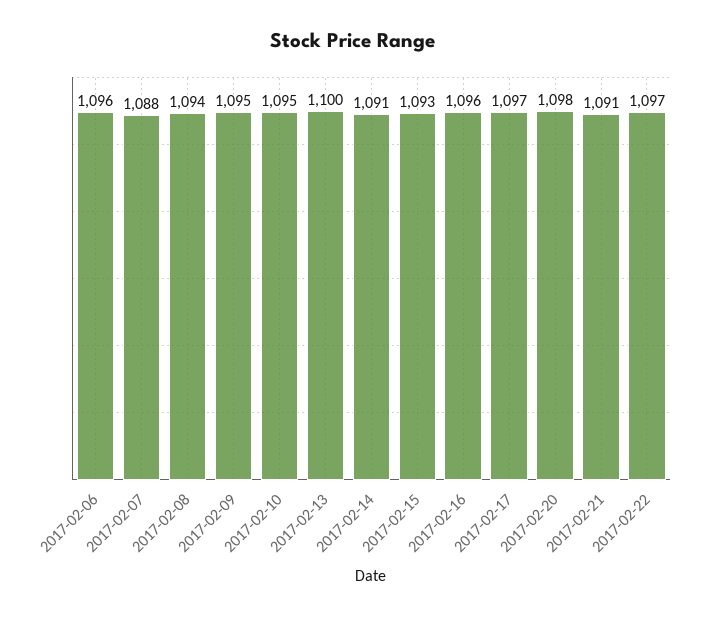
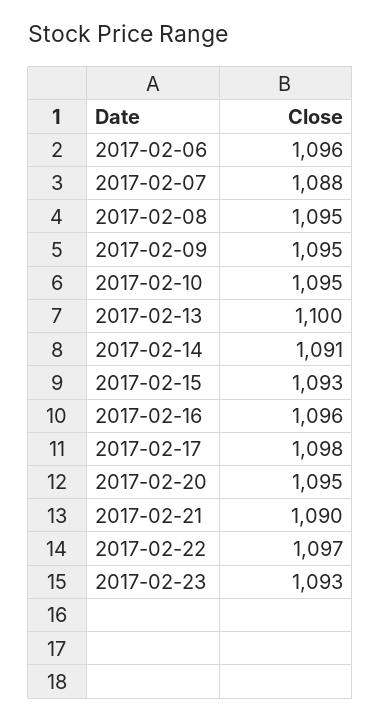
2017-02-08: 1094 -> 1095
2017-02-17: 1097 -> 1098
2017-02-20: 1098 -> 1095
2017-02-21: 1091 -> 1090
2017-02-23: none -> 1093

